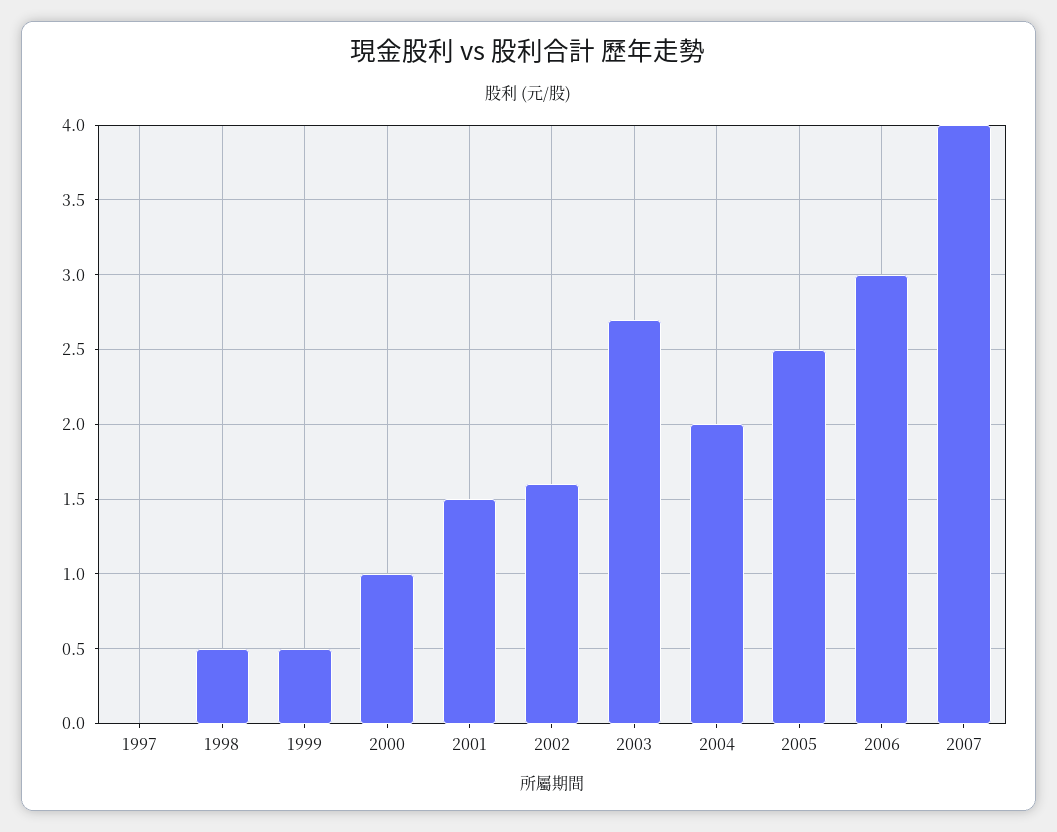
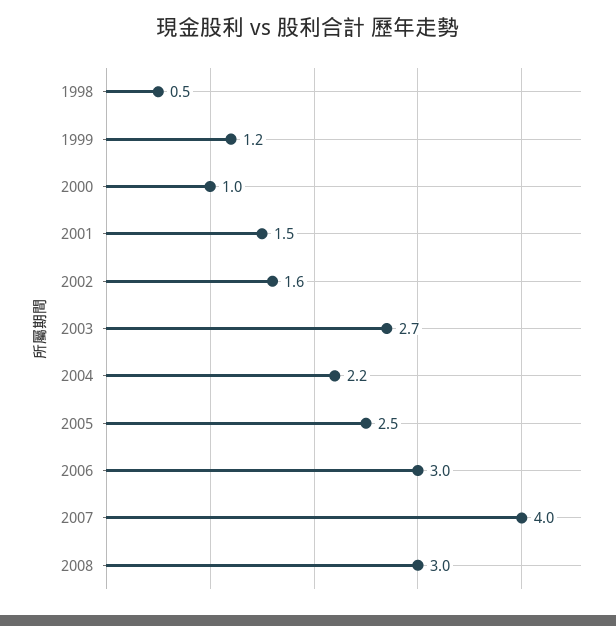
1997: 0 -> none
1999: 0.5 -> 1.2
2004: 2 -> 2.2
2008: none -> 3

